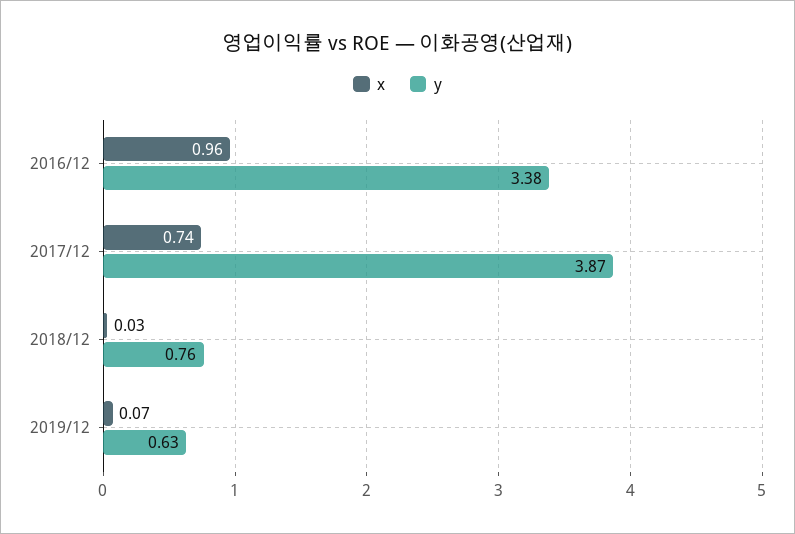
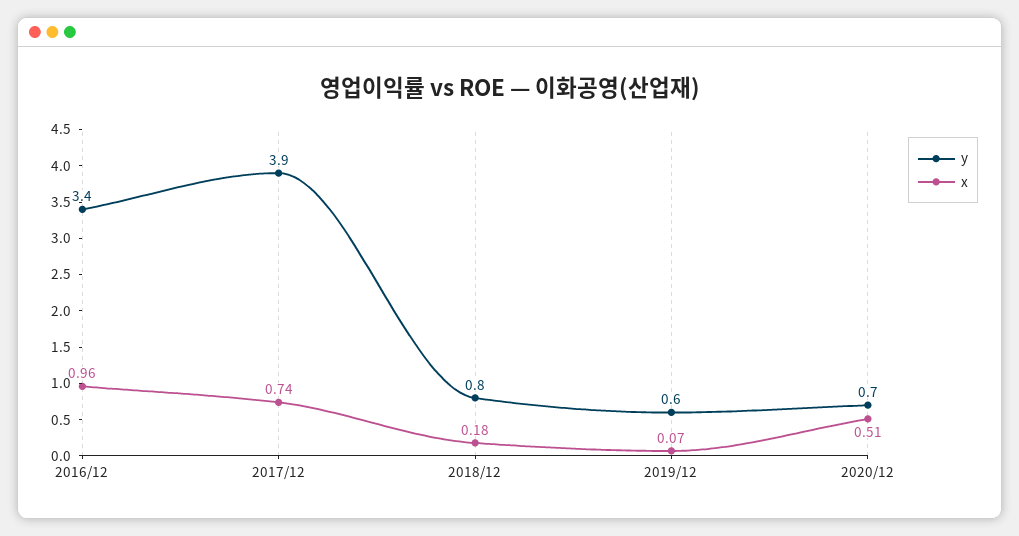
x, 2018/12: 0.03 -> 0.18
y, 2020/12: none -> 0.7
x, 2020/12: none -> 0.51

